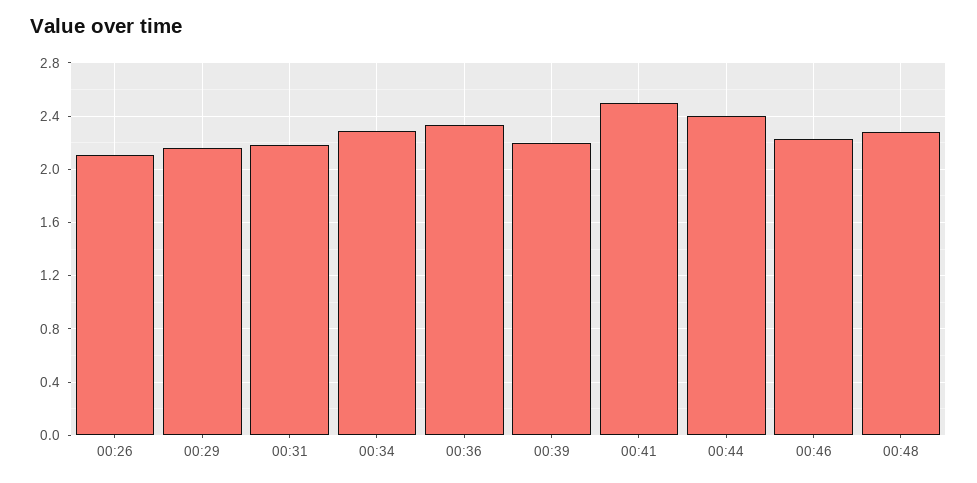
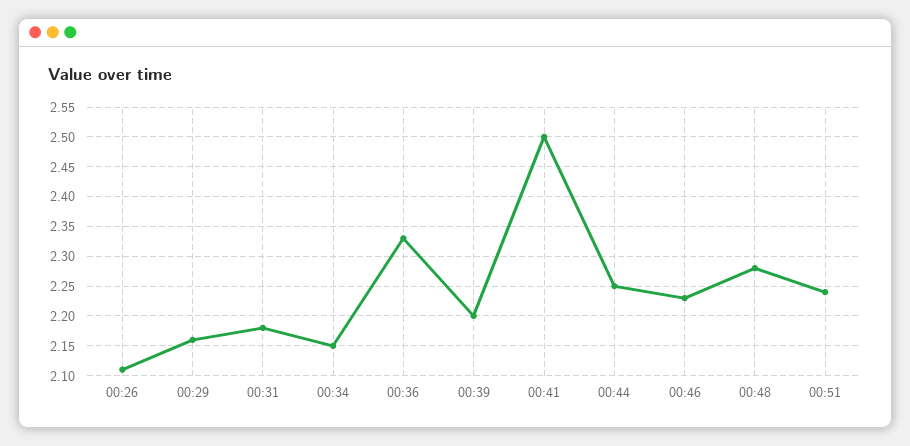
00:34: 2.3 -> 2.15
00:44: 2.4 -> 2.25
00:51: none -> 2.25

